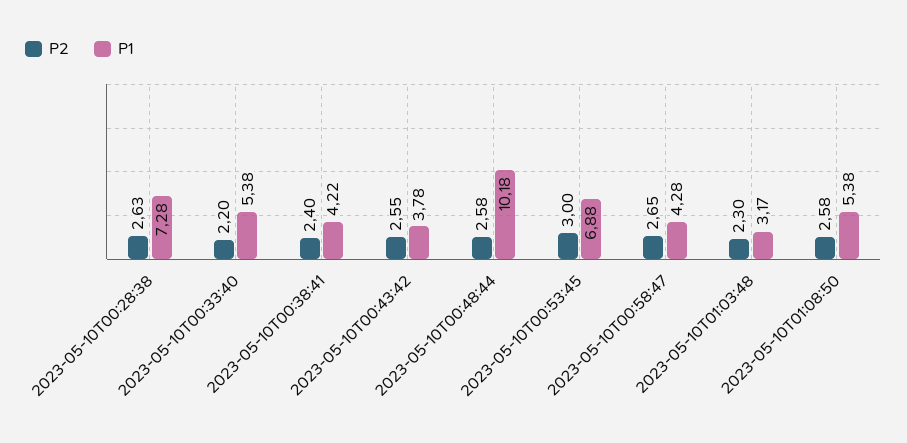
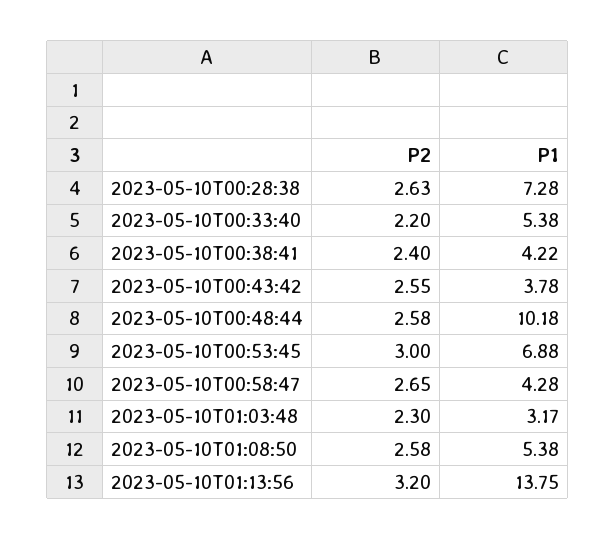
P2, 2023-05-10T01:13:56: none -> 3.2
P1, 2023-05-10T01:13:56: none -> 13.75

